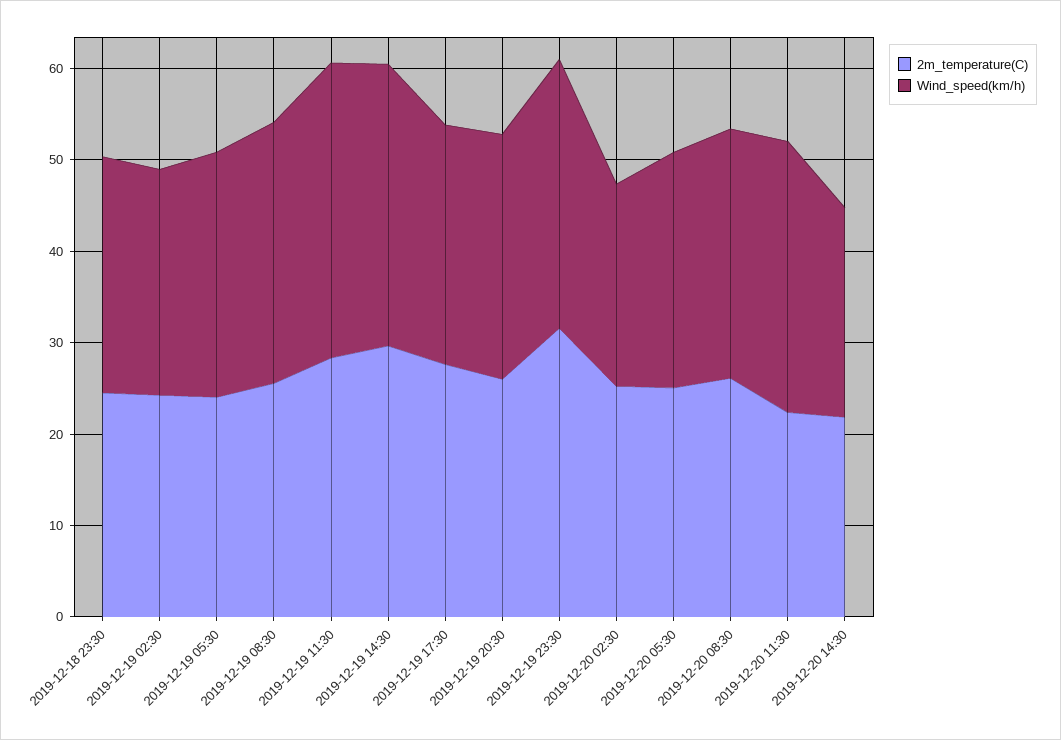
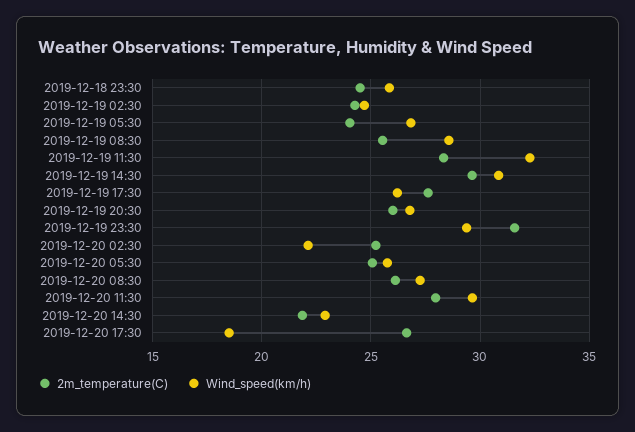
2m_temperature(C), 2019-12-20 11:30: 22 -> 28
2m_temperature(C), 2019-12-20 17:30: none -> 26.5
Wind_speed(km/h), 2019-12-20 17:30: none -> 18.5

